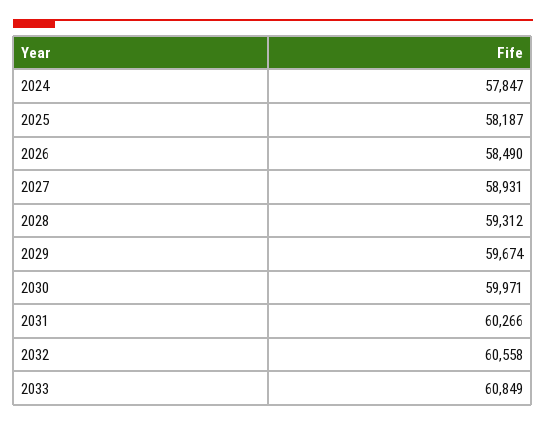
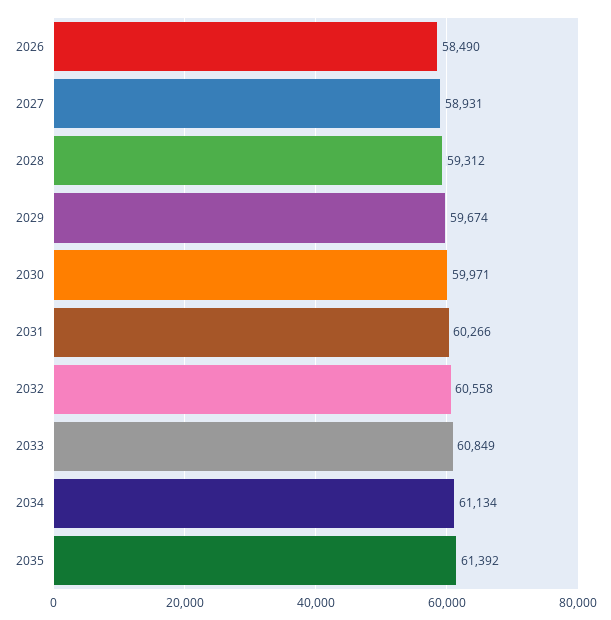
2024: 57847 -> none
2025: 58187 -> none
2034: none -> 61134
2035: none -> 61392

